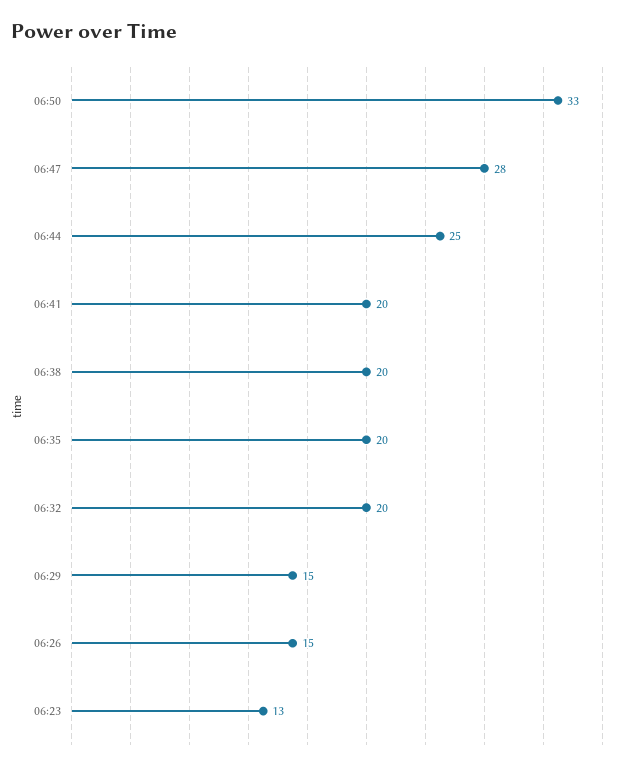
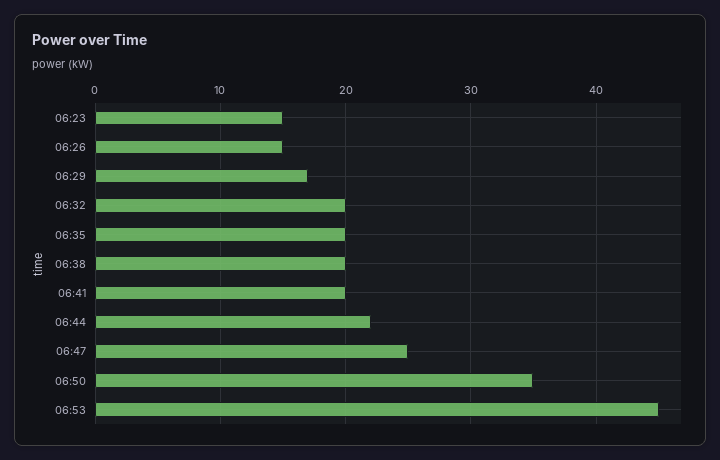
06:50: 33 -> 35
06:47: 28 -> 25
06:44: 25 -> 22
06:29: 15 -> 17
06:23: 13 -> 15
06:53: none -> 45

